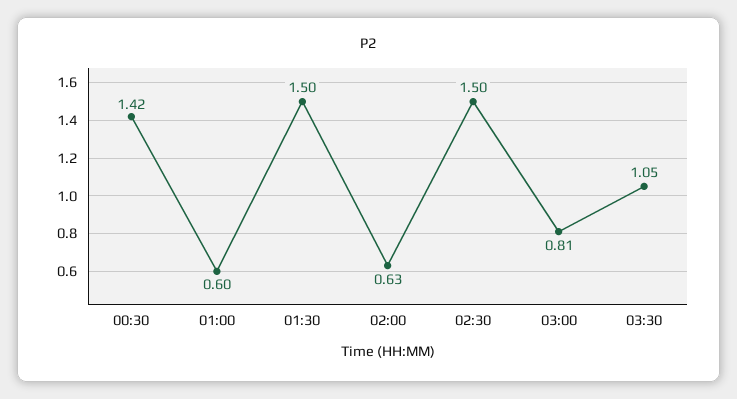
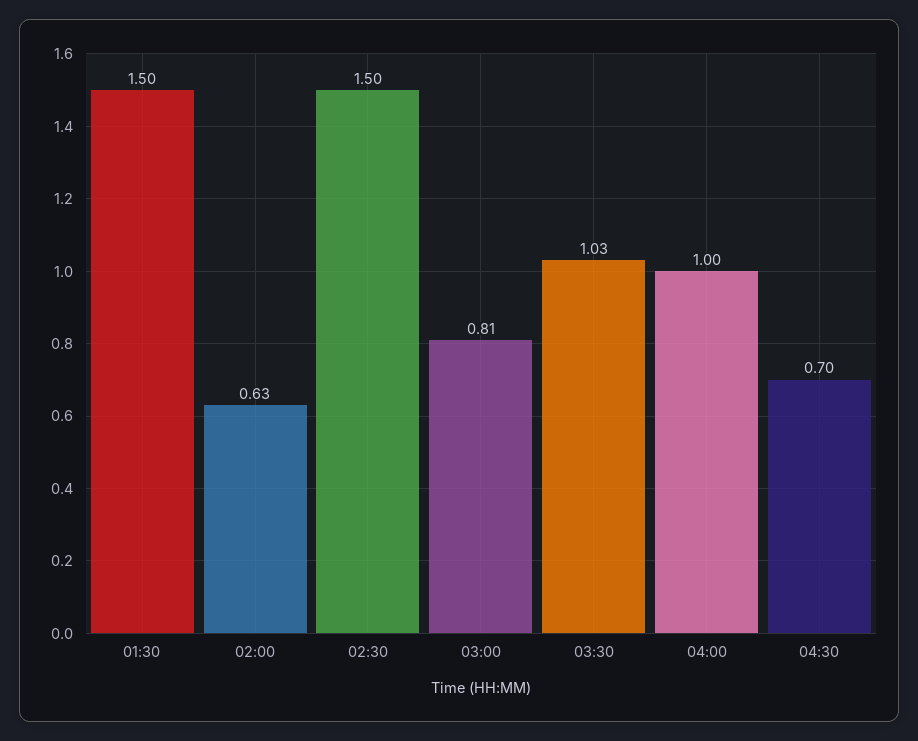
00:30: 1.42 -> none
01:00: 0.6 -> none
03:30: 1.05 -> 1.03
04:00: none -> 1
04:30: none -> 0.7

